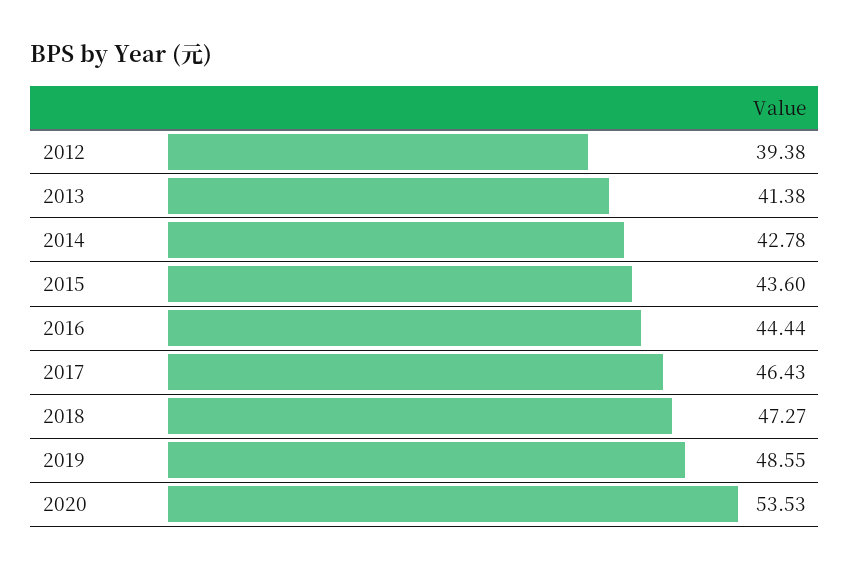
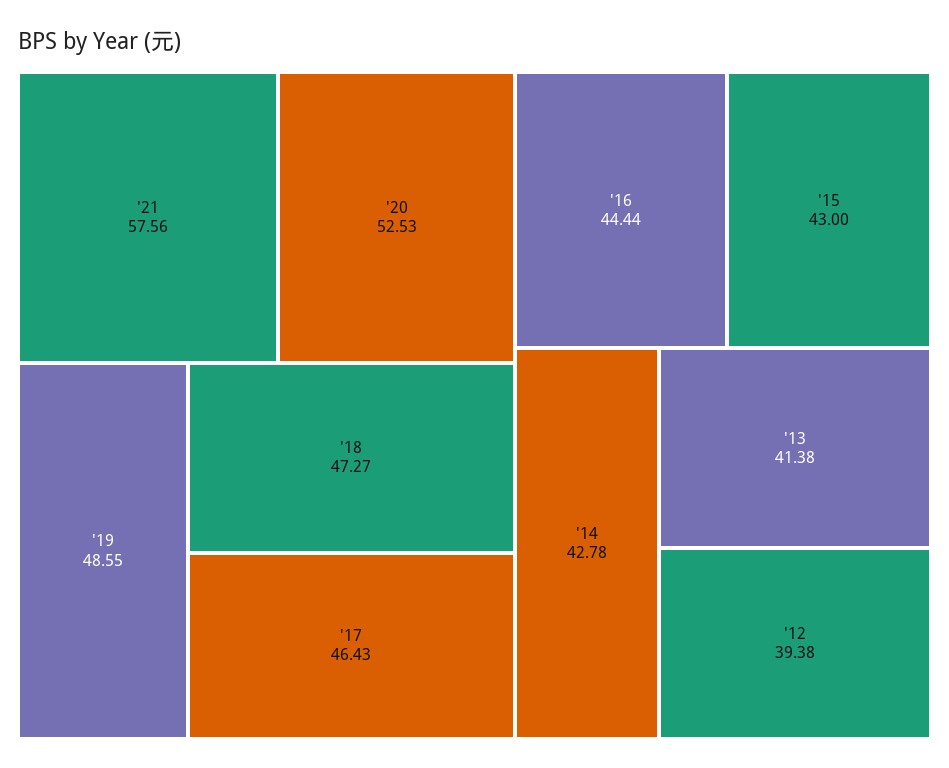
2015: 43.6 -> 43
2020: 53.53 -> 52.53
'21: none -> 57.56

